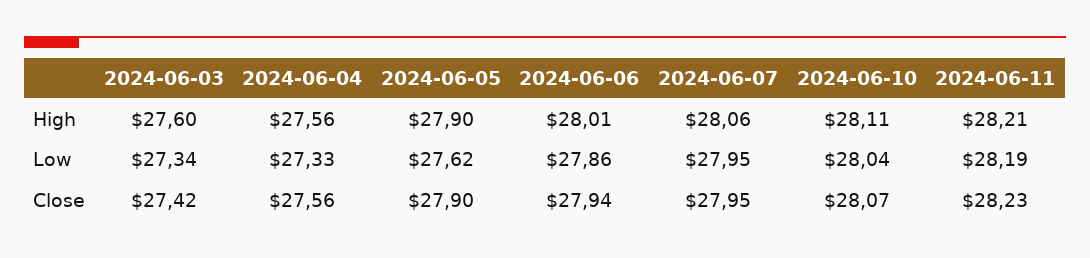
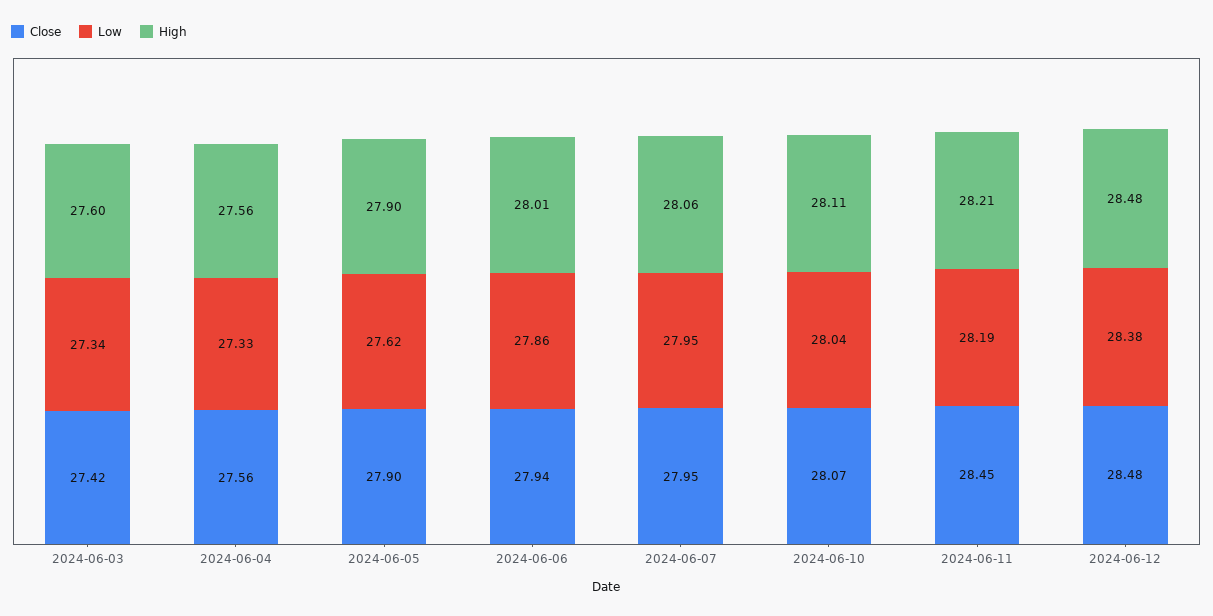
Close, 2024-06-11: 28.23 -> 28.45
Close, 2024-06-12: none -> 28.48
Low, 2024-06-12: none -> 28.38
High, 2024-06-12: none -> 28.48

